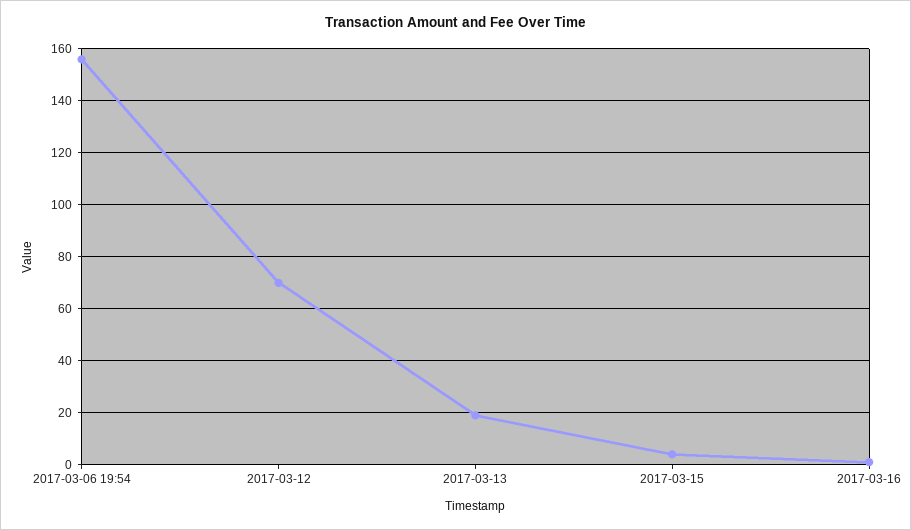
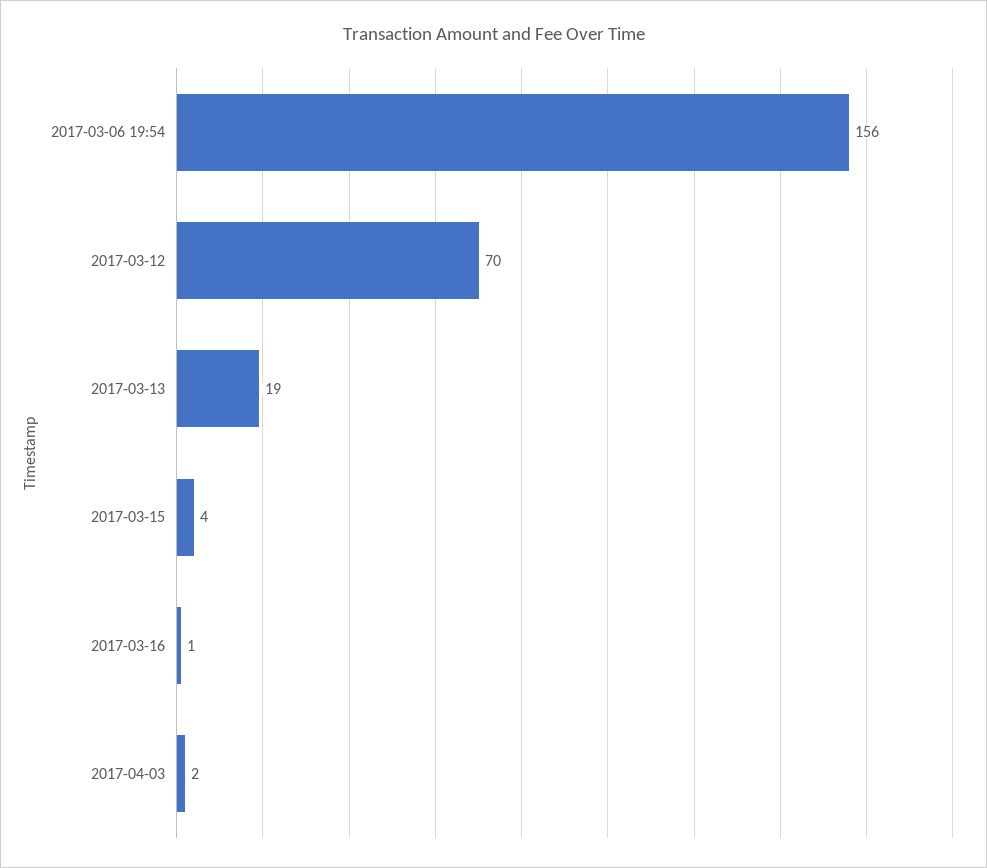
2017-04-03: none -> 2

